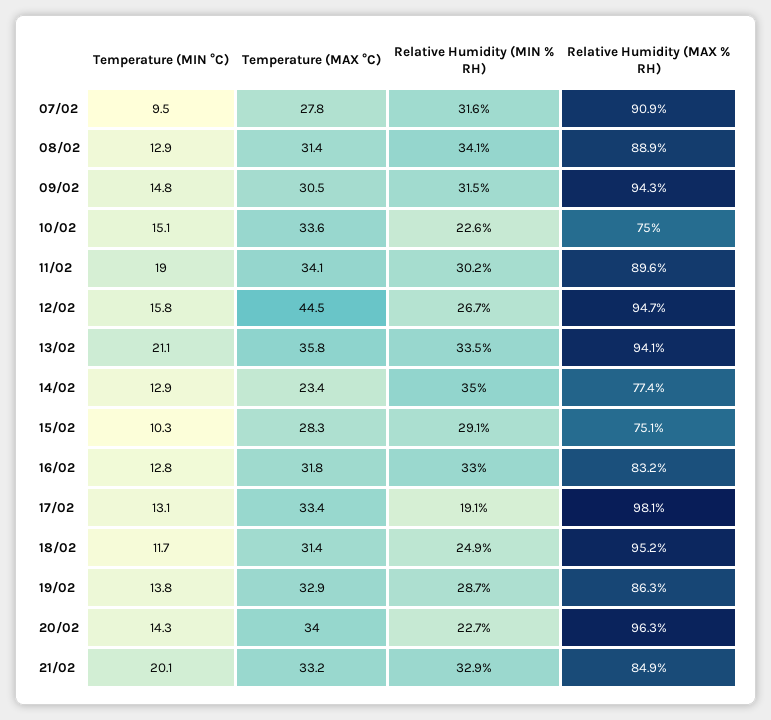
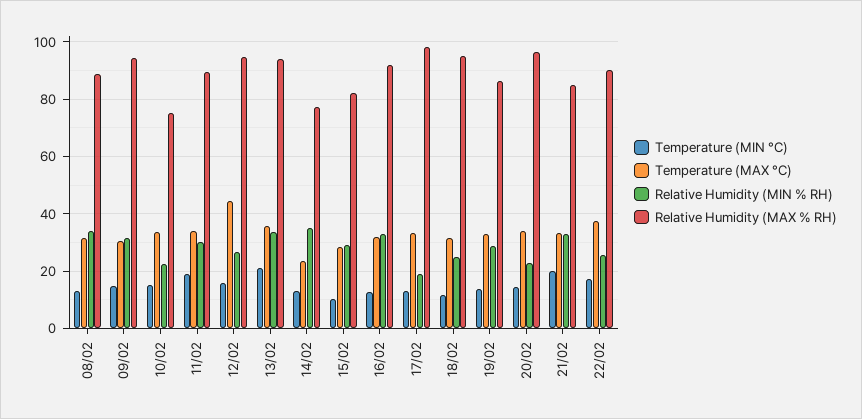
Temperature (MIN °C), 07/02: 9.5 -> none
Temperature (MAX °C), 07/02: 27.8 -> none
Relative Humidity (MIN % RH), 07/02: 31.6 -> none
Relative Humidity (MAX % RH), 07/02: 90.9 -> none
Relative Humidity (MAX % RH), 15/02: 75.1 -> 82.5
Relative Humidity (MAX % RH), 16/02: 83.2 -> 92.5
Temperature (MIN °C), 22/02: none -> 17.5
Temperature (MAX °C), 22/02: none -> 37.5
Relative Humidity (MIN % RH), 22/02: none -> 25
Relative Humidity (MAX % RH), 22/02: none -> 90

